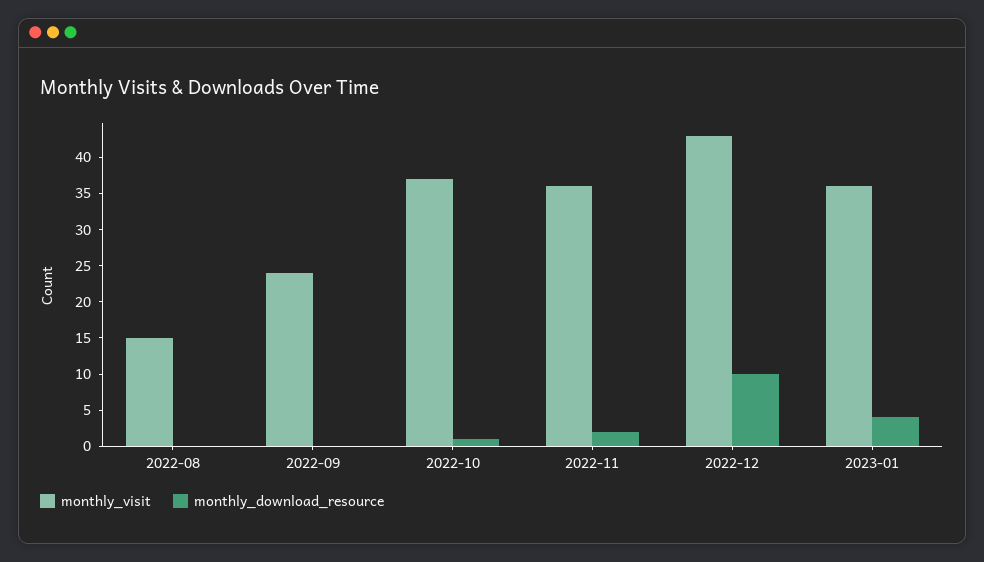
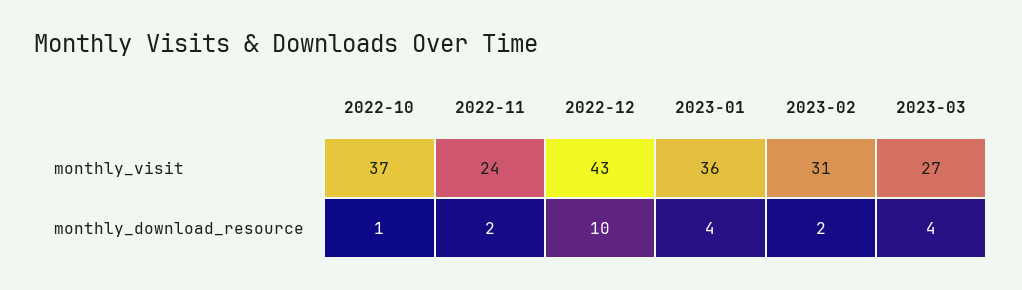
monthly_visit, 2022-08: 15 -> none
monthly_download_resource, 2022-08: 0 -> none
monthly_visit, 2022-09: 25 -> none
monthly_download_resource, 2022-09: 0 -> none
monthly_visit, 2022-11: 35 -> 24
monthly_visit, 2023-02: none -> 31
monthly_visit, 2023-03: none -> 27
monthly_download_resource, 2023-02: none -> 2
monthly_download_resource, 2023-03: none -> 4

